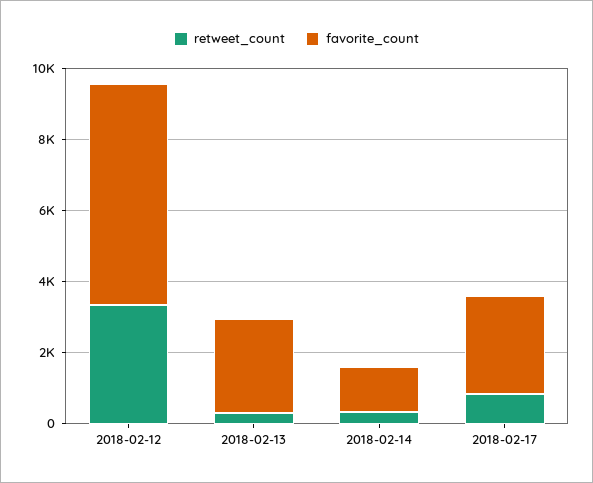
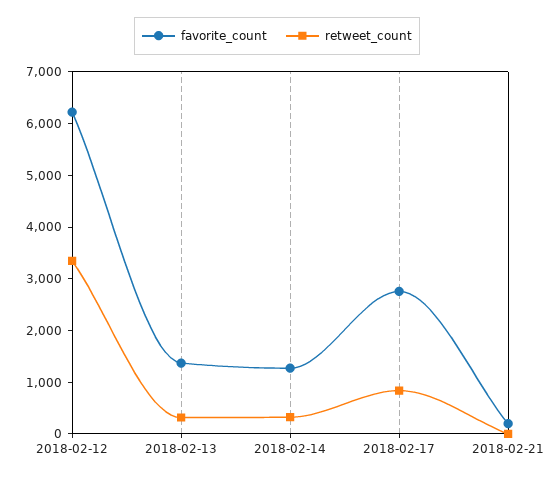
favorite_count, 2018-02-13: 2500 -> 1400
favorite_count, 2018-02-21: none -> 200
retweet_count, 2018-02-21: none -> 0

